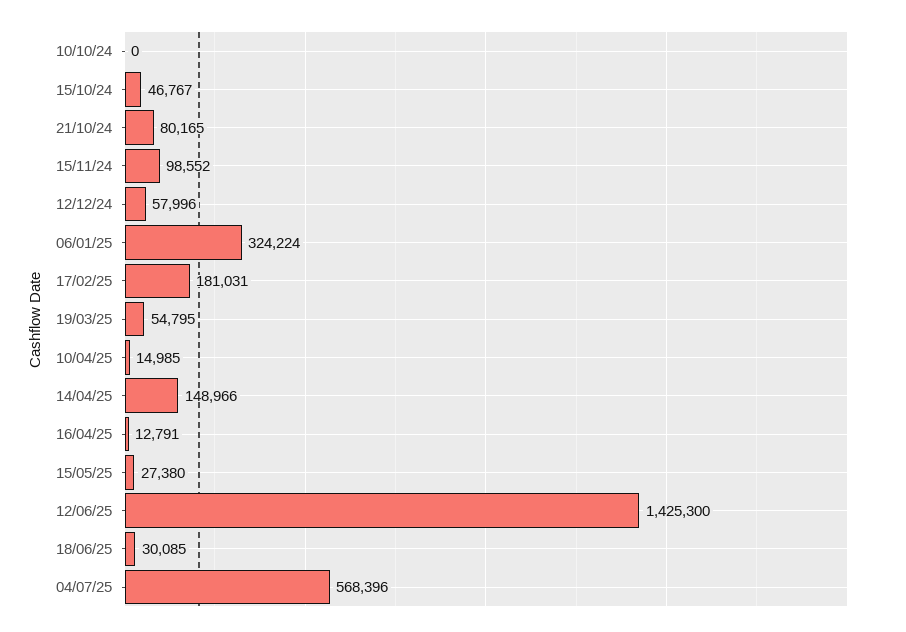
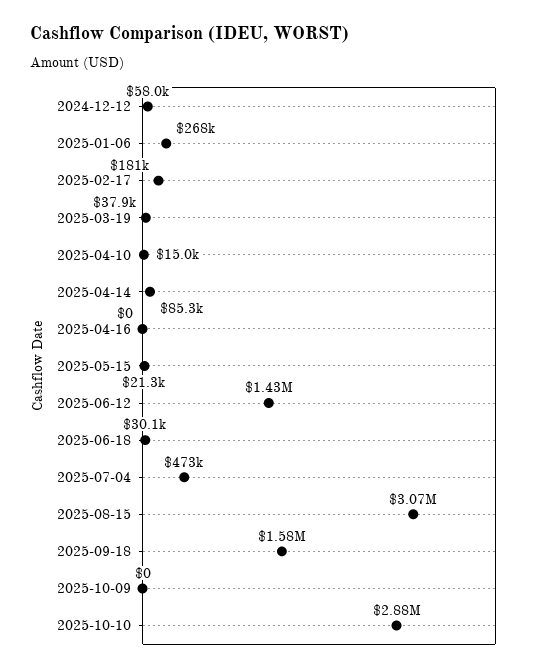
10/10/24: 0 -> none
15/10/24: 46767 -> none
21/10/24: 80165 -> none
15/11/24: 98552 -> none
06/01/25: 324224 -> 268000
19/03/25: 54795 -> 37900
14/04/25: 148966 -> 85300
16/04/25: 12791 -> 0
15/05/25: 27380 -> 21300
04/07/25: 568396 -> 473000
2025-08-15: none -> 3070000
2025-09-18: none -> 1580000
2025-10-09: none -> 0
2025-10-10: none -> 2880000

